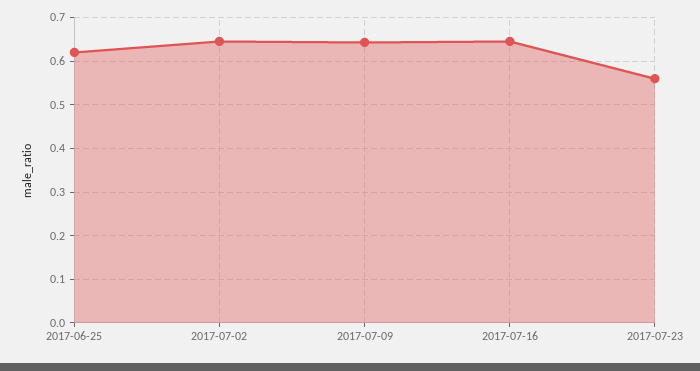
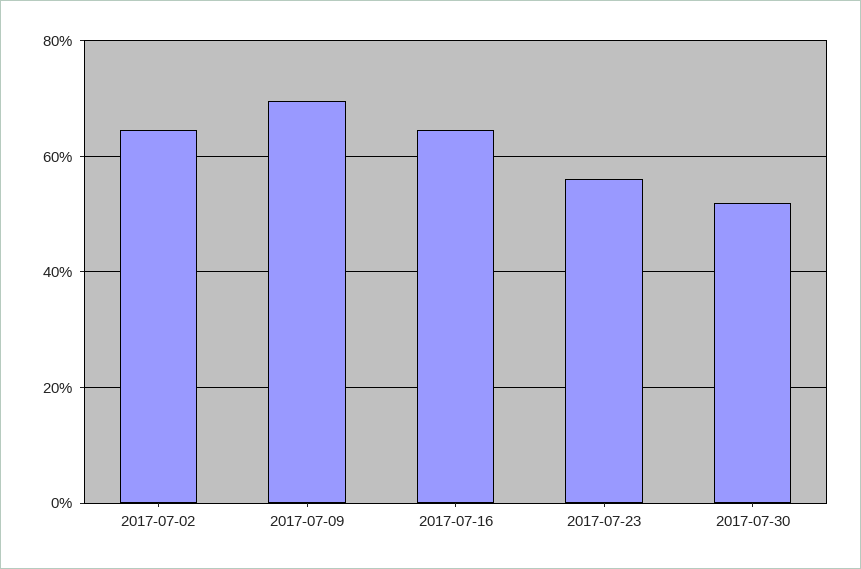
2017-06-25: 0.62 -> none
2017-07-09: 0.64 -> 0.7
2017-07-30: none -> 0.52

